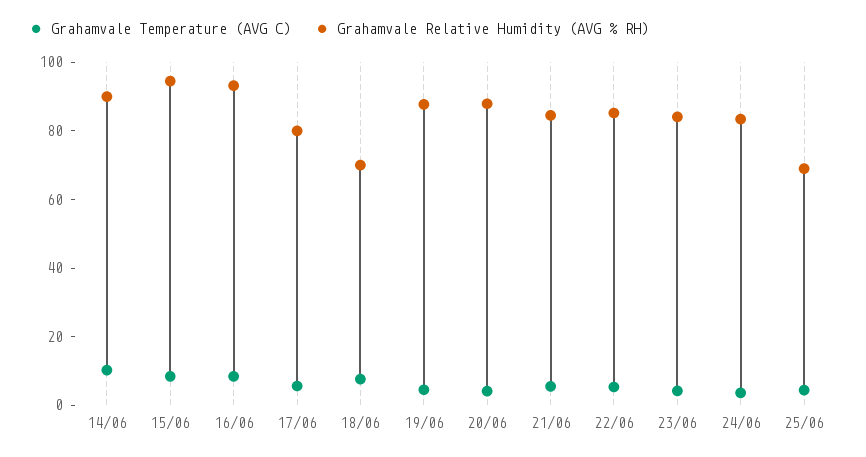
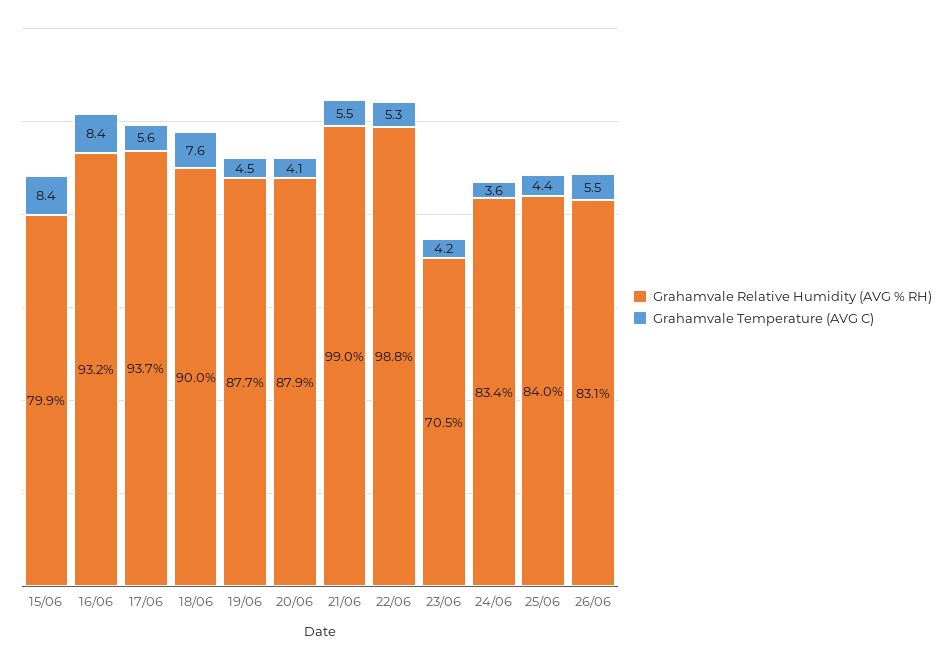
Grahamvale Temperature (AVG C), 14/06: 10 -> none
Grahamvale Relative Humidity (AVG % RH), 14/06: 90 -> none
Grahamvale Relative Humidity (AVG % RH), 15/06: 95 -> 79.9
Grahamvale Relative Humidity (AVG % RH), 17/06: 80 -> 93.7
Grahamvale Relative Humidity (AVG % RH), 18/06: 70 -> 90
Grahamvale Relative Humidity (AVG % RH), 21/06: 85 -> 99
Grahamvale Relative Humidity (AVG % RH), 22/06: 85 -> 98.8
Grahamvale Relative Humidity (AVG % RH), 23/06: 85 -> 70.5
Grahamvale Relative Humidity (AVG % RH), 25/06: 70 -> 84
Grahamvale Relative Humidity (AVG % RH), 26/06: none -> 83.1
Grahamvale Temperature (AVG C), 26/06: none -> 5.5

